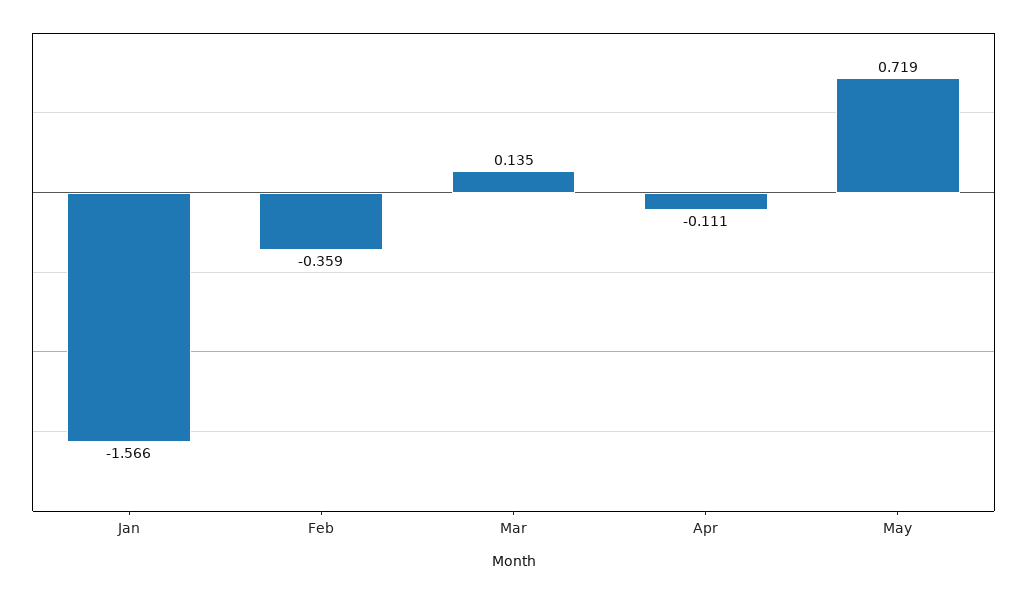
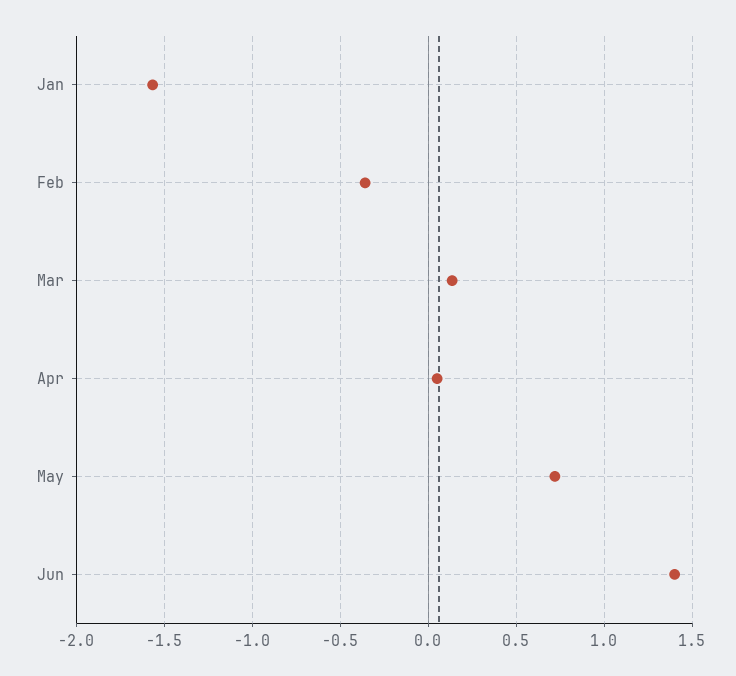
Apr: -0.111 -> 0.05
Jun: none -> 1.4

